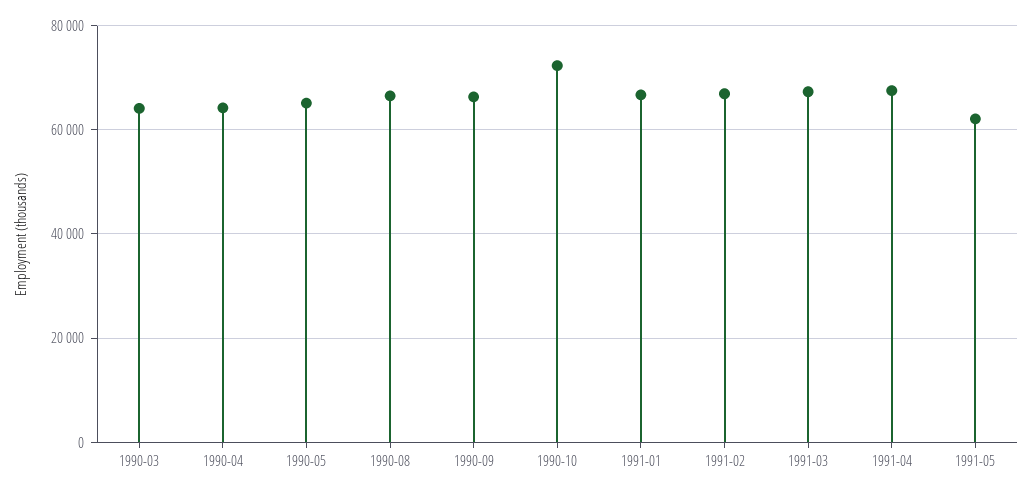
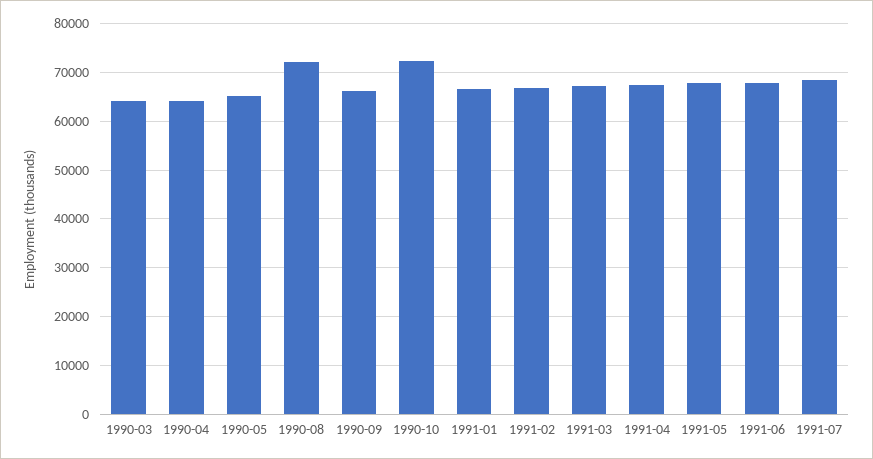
1990-08: 66000 -> 72000
1991-05: 62000 -> 68000
1991-06: none -> 68000
1991-07: none -> 68000

